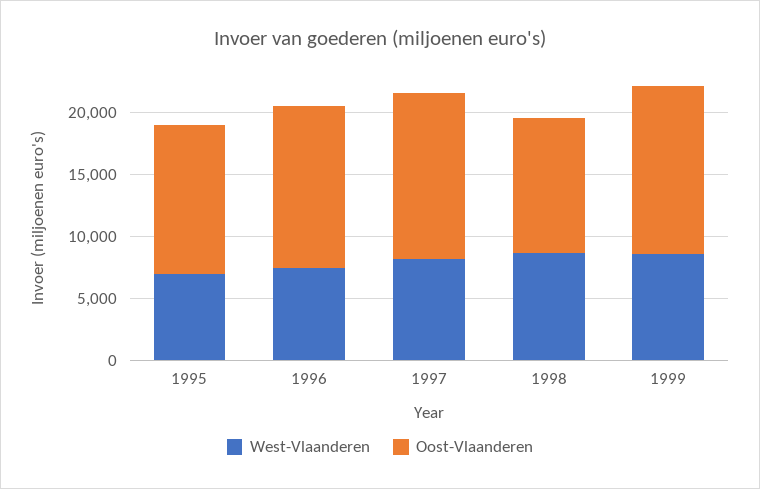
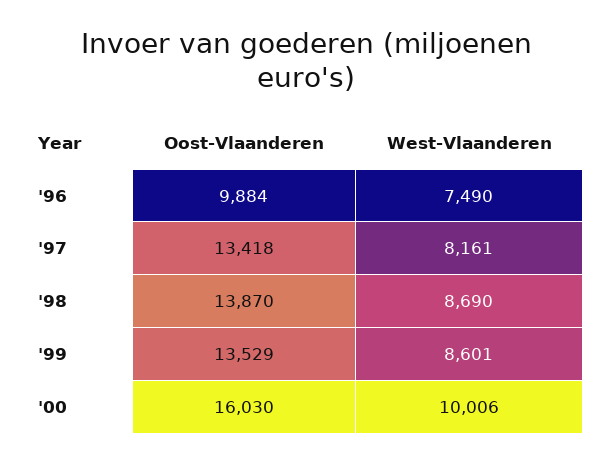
West-Vlaanderen, 1995: 7000 -> none
Oost-Vlaanderen, 1995: 12000 -> none
Oost-Vlaanderen, 1996: 13000 -> 9884
Oost-Vlaanderen, 1998: 11000 -> 13870
Oost-Vlaanderen, '00: none -> 16030
West-Vlaanderen, '00: none -> 10006

